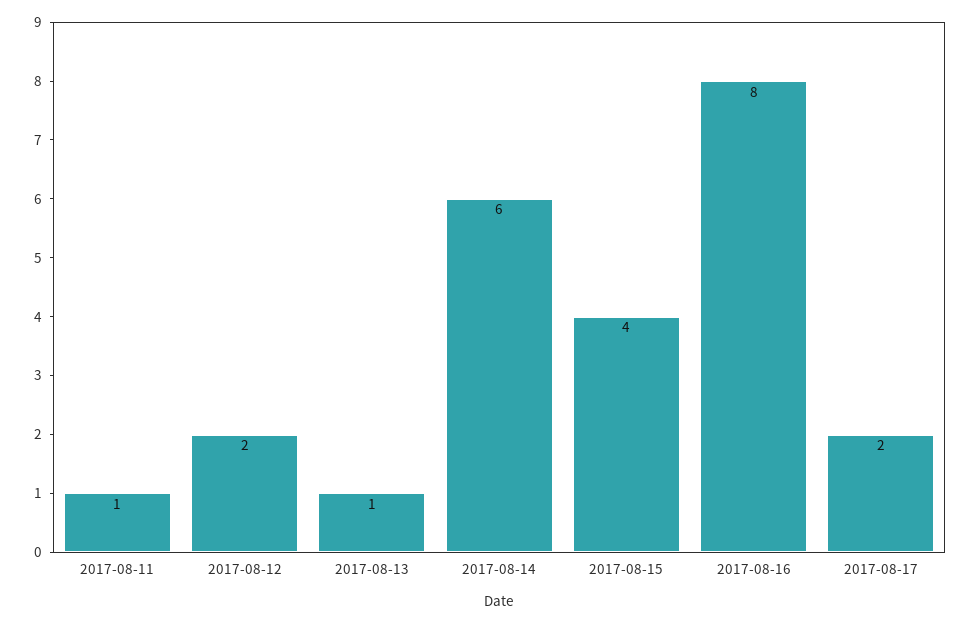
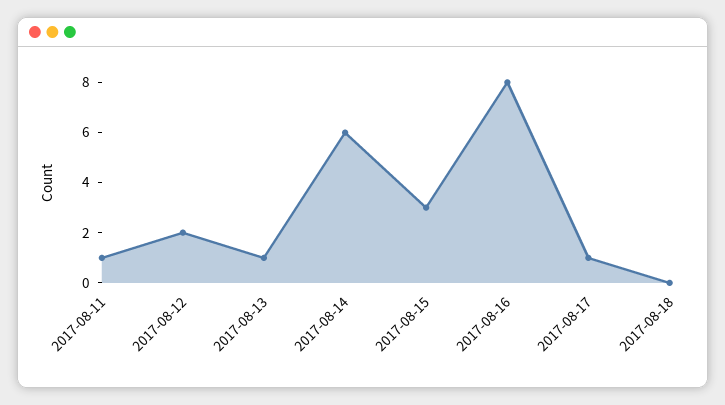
2017-08-15: 4 -> 3
2017-08-17: 2 -> 1
2017-08-18: none -> 0

